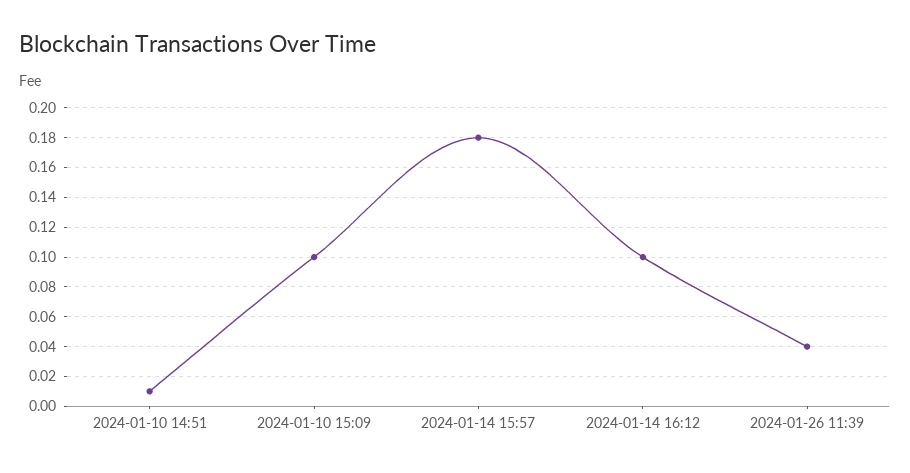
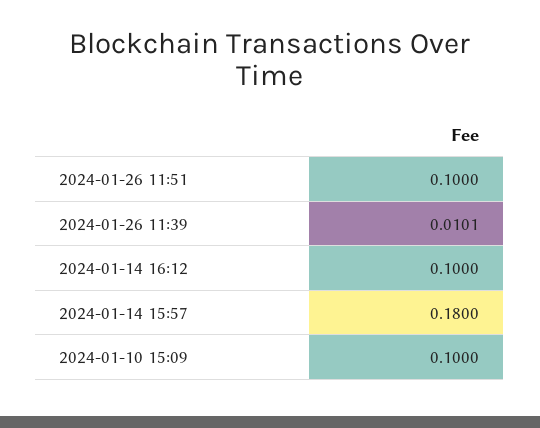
2024-01-10 14:51: 0.01 -> none
2024-01-26 11:39: 0.04 -> 0.0101
2024-01-26 11:51: none -> 0.1

